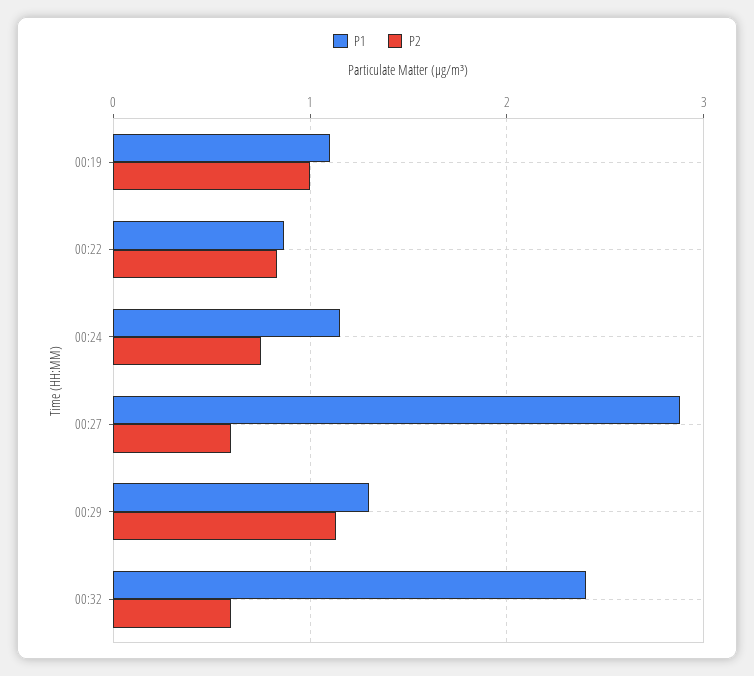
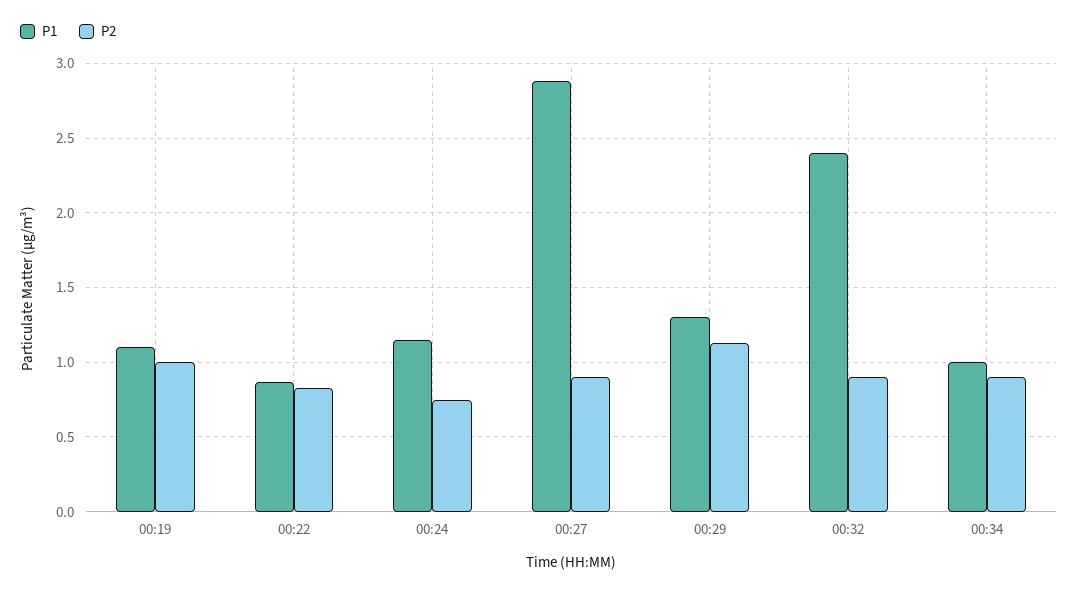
P2, 00:27: 0.6 -> 0.9
P2, 00:32: 0.6 -> 0.9
P1, 00:34: none -> 1
P2, 00:34: none -> 0.9

